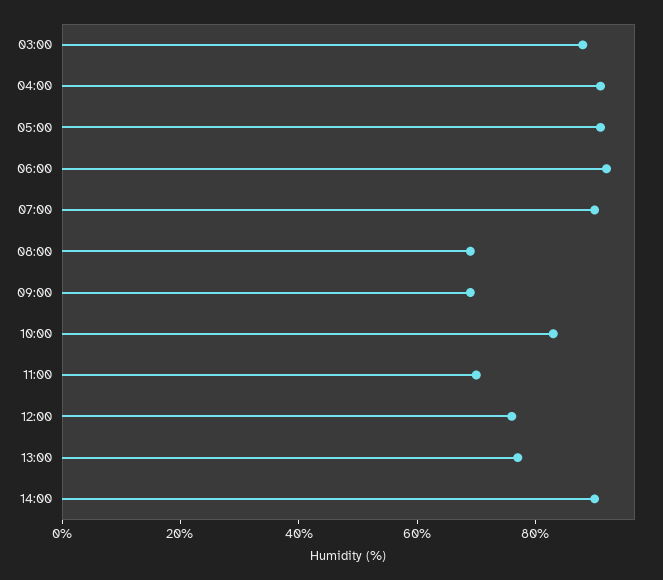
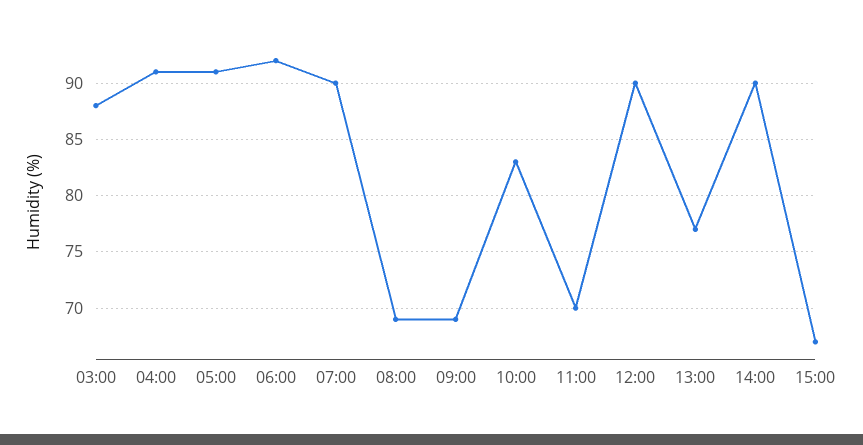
12:00: 75 -> 90
15:00: none -> 67

